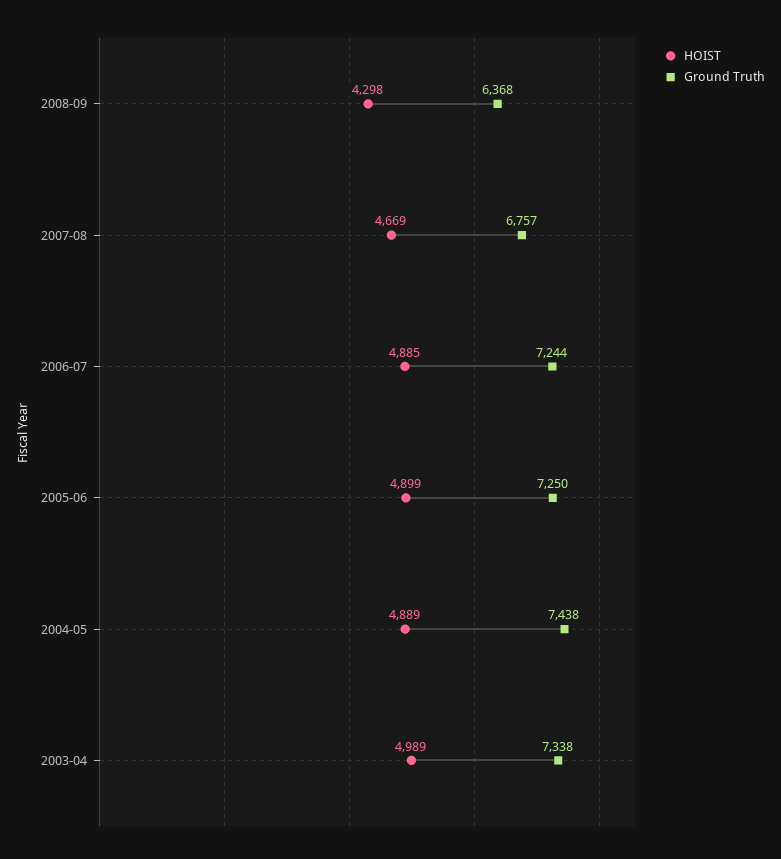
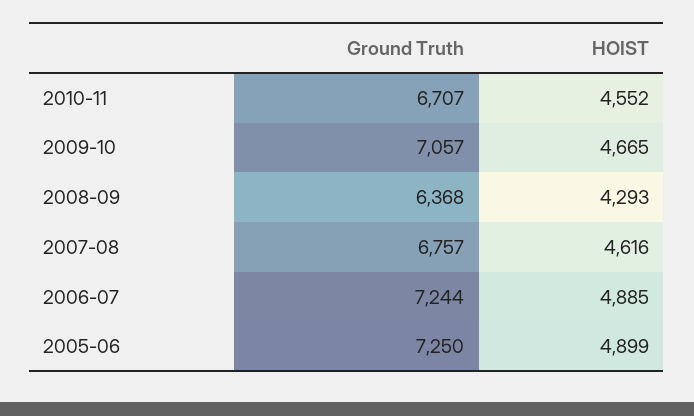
HOIST, 2008-09: 4298 -> 4293
HOIST, 2007-08: 4669 -> 4616
HOIST, 2004-05: 4889 -> none
Ground Truth, 2004-05: 7438 -> none
HOIST, 2003-04: 4989 -> none
Ground Truth, 2003-04: 7338 -> none
Ground Truth, 2010-11: none -> 6707
HOIST, 2010-11: none -> 4552
Ground Truth, 2009-10: none -> 7057
HOIST, 2009-10: none -> 4665

